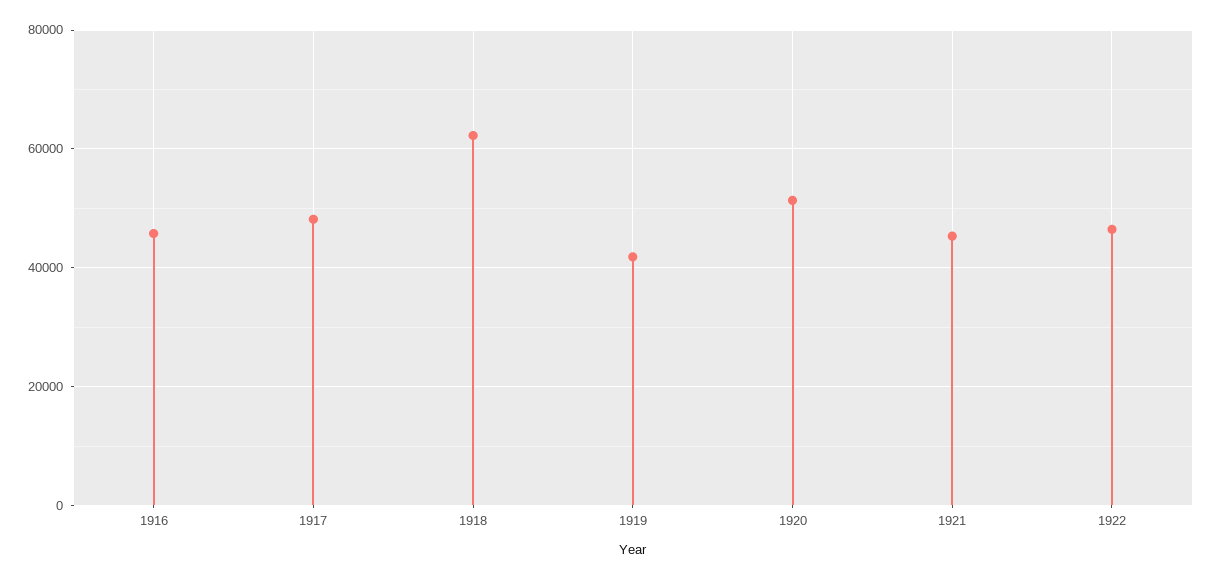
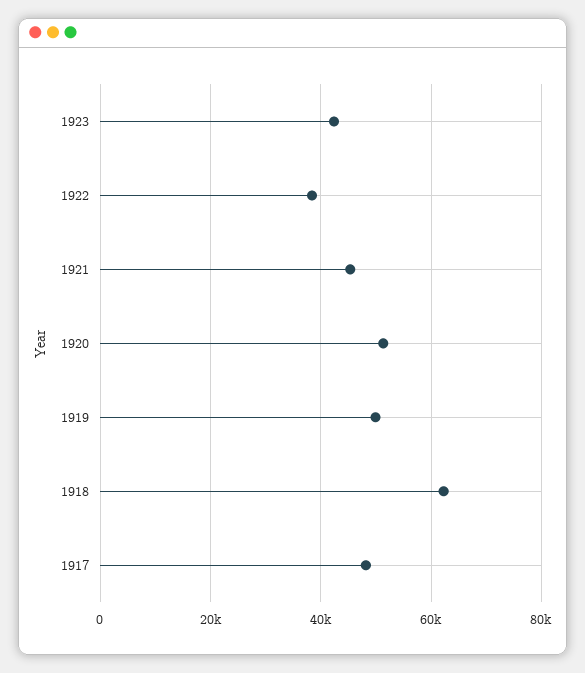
1916: 46000 -> none
1919: 42000 -> 50000
1922: 46000 -> 38000
1923: none -> 42000

